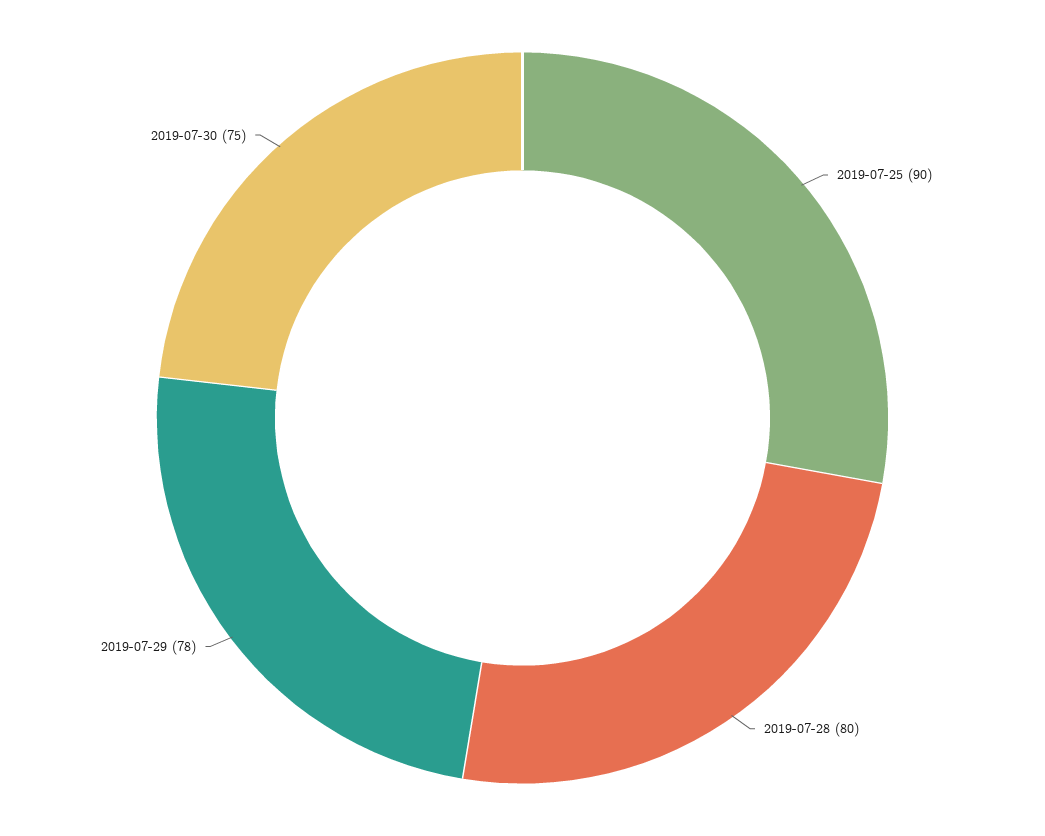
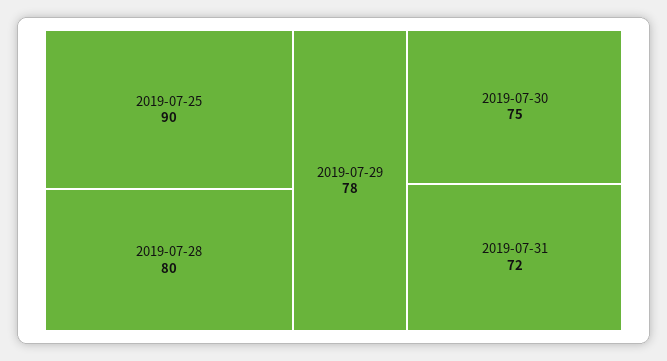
2019-07-31: none -> 72

